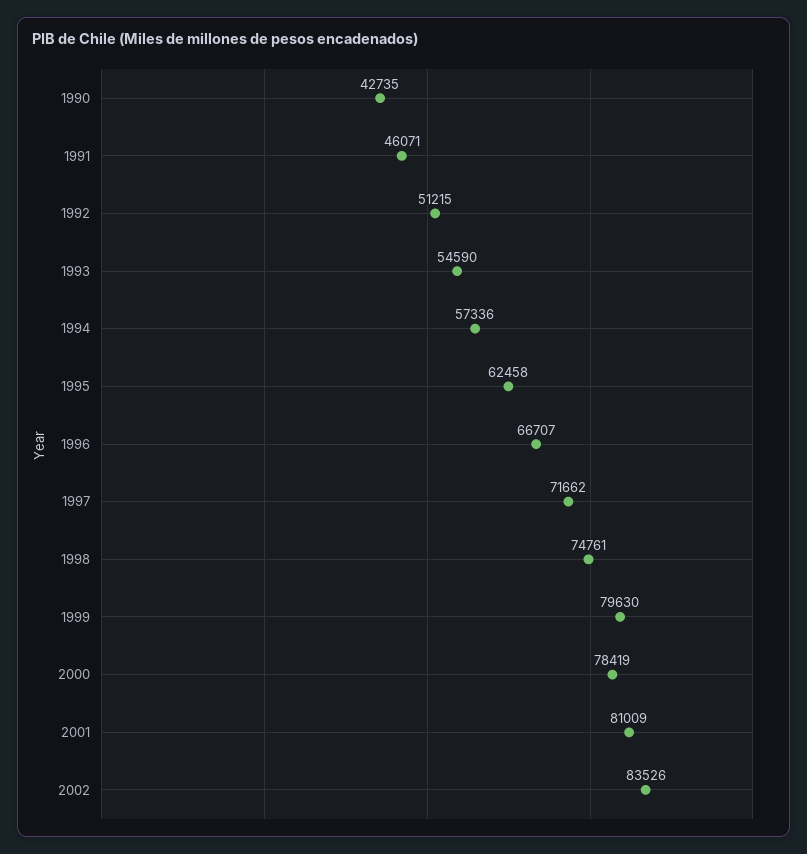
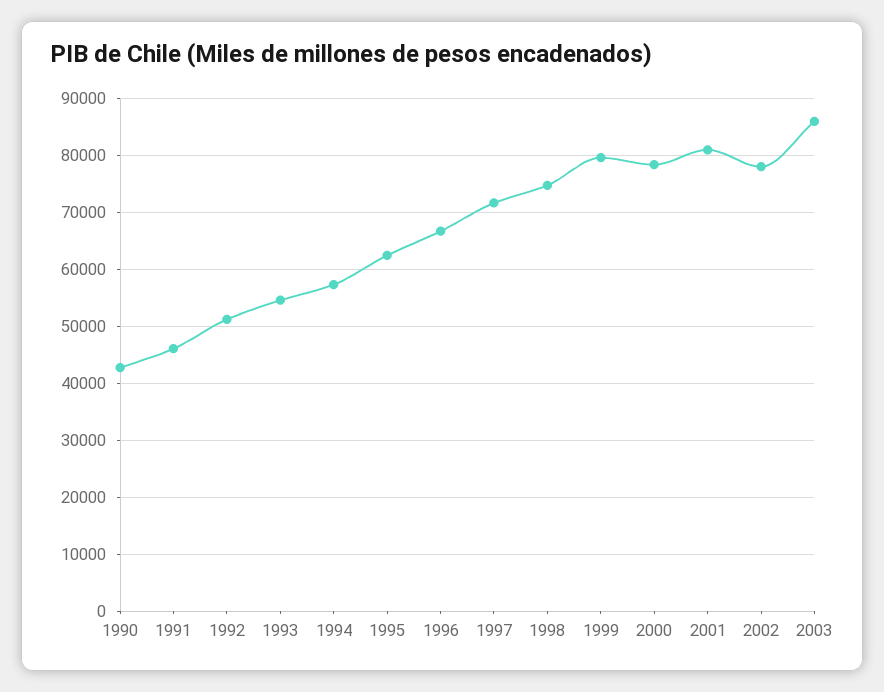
2002: 83526 -> 78000
2003: none -> 86000

